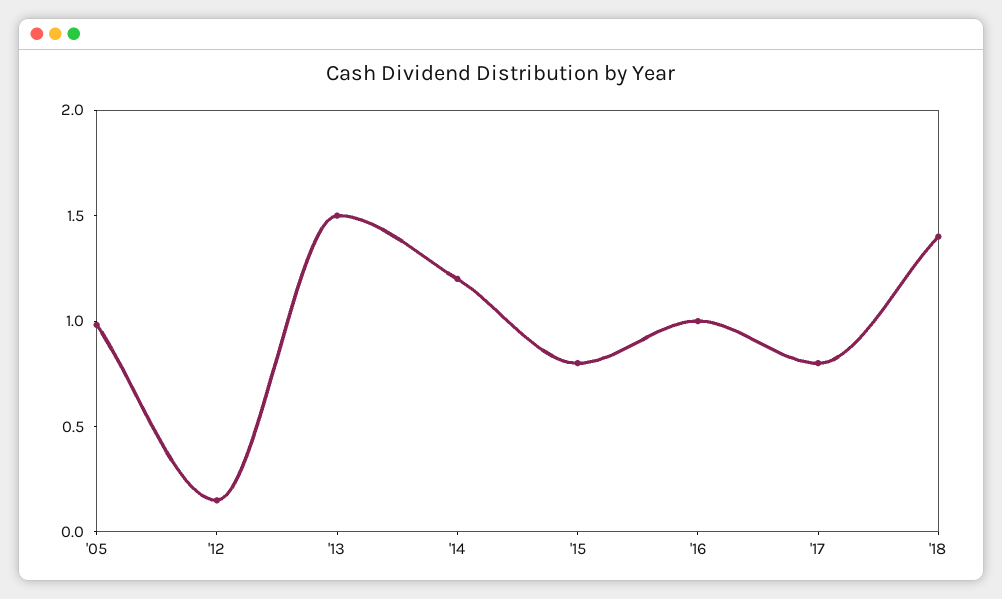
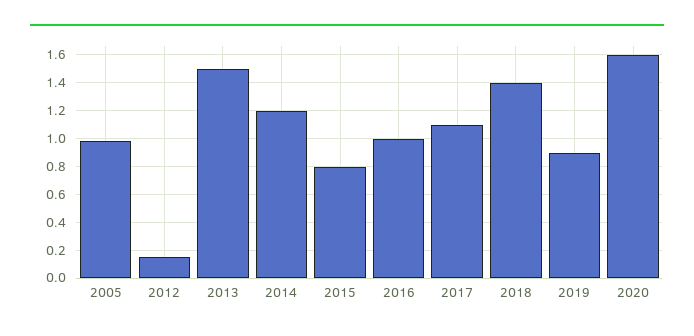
'17: 0.8 -> 1.1
2019: none -> 0.9
2020: none -> 1.6

